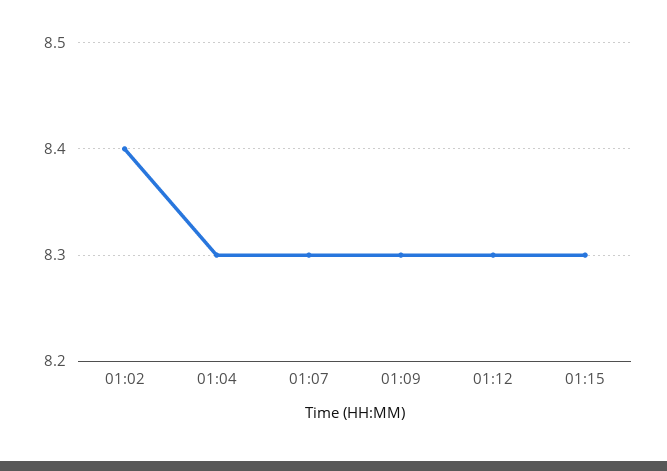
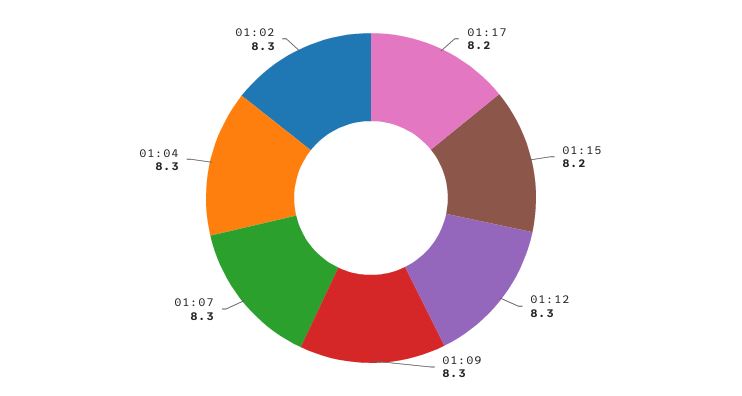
01:02: 8.4 -> 8.3
01:15: 8.3 -> 8.2
01:17: none -> 8.2

